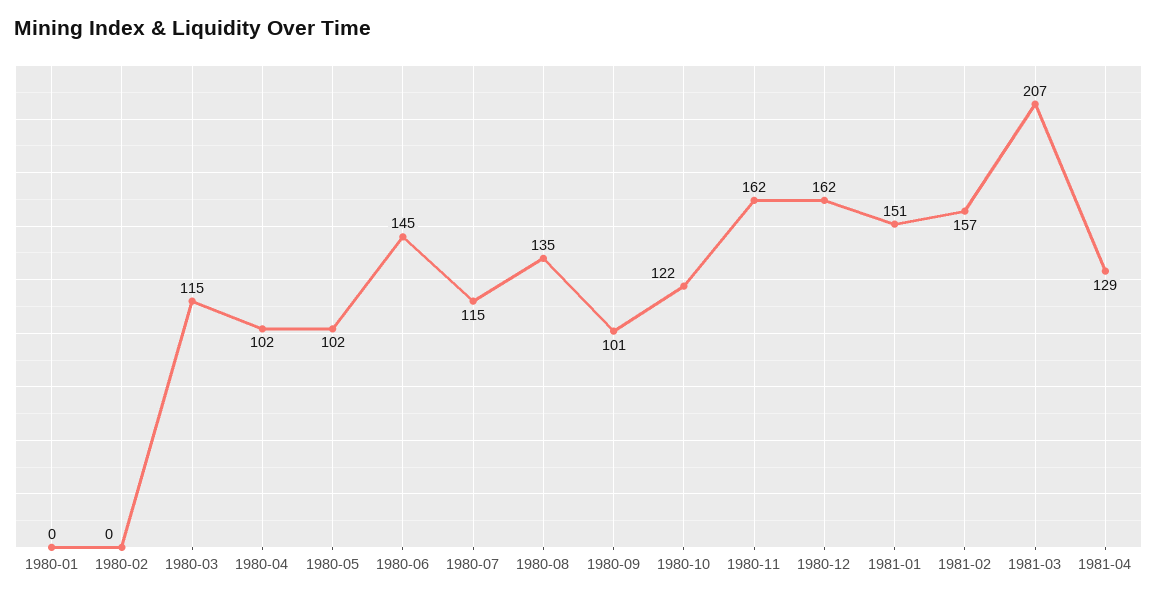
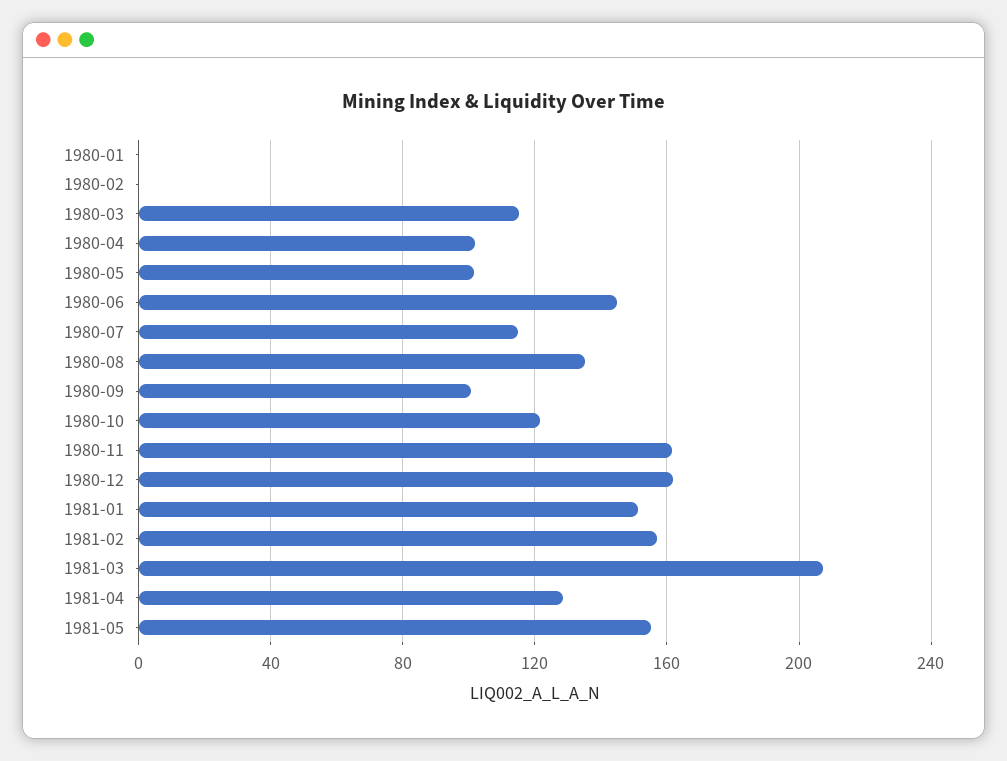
1981-05: none -> 155

